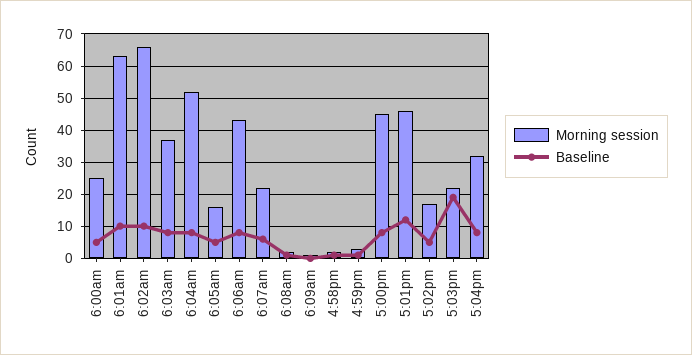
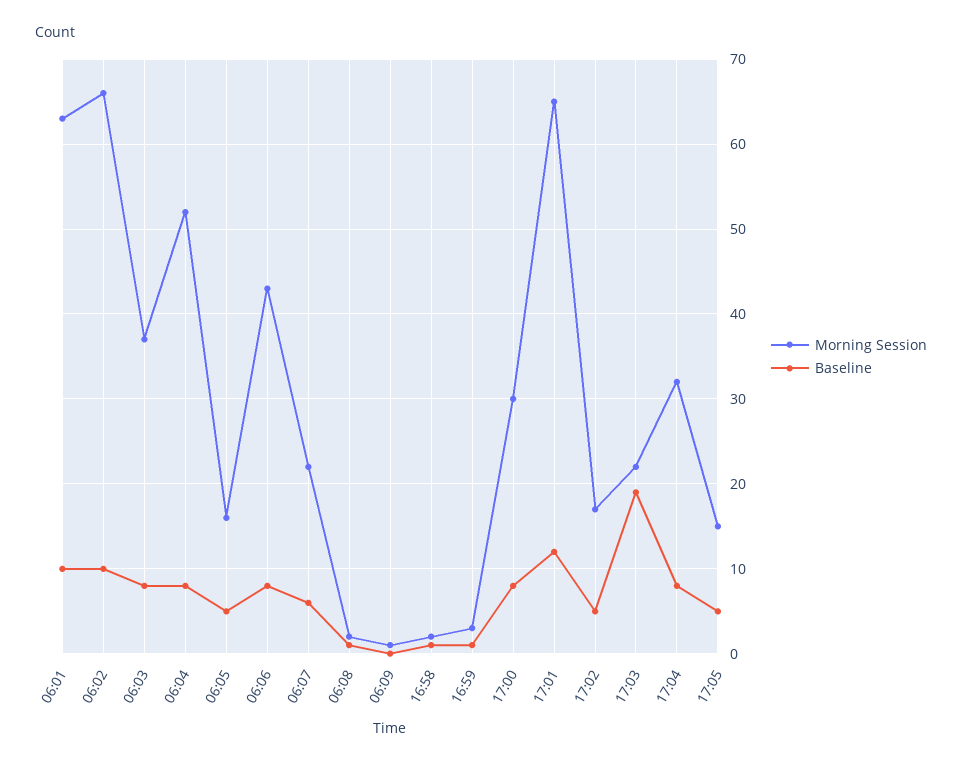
Morning session, 6:00am: 25 -> none
Baseline, 6:00am: 5 -> none
Morning session, 5:00pm: 45 -> 30
Morning session, 5:01pm: 45 -> 65
Morning session, 17:05: none -> 15
Baseline, 17:05: none -> 5

